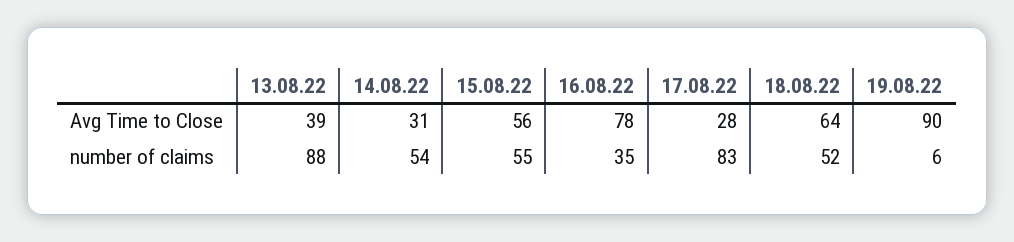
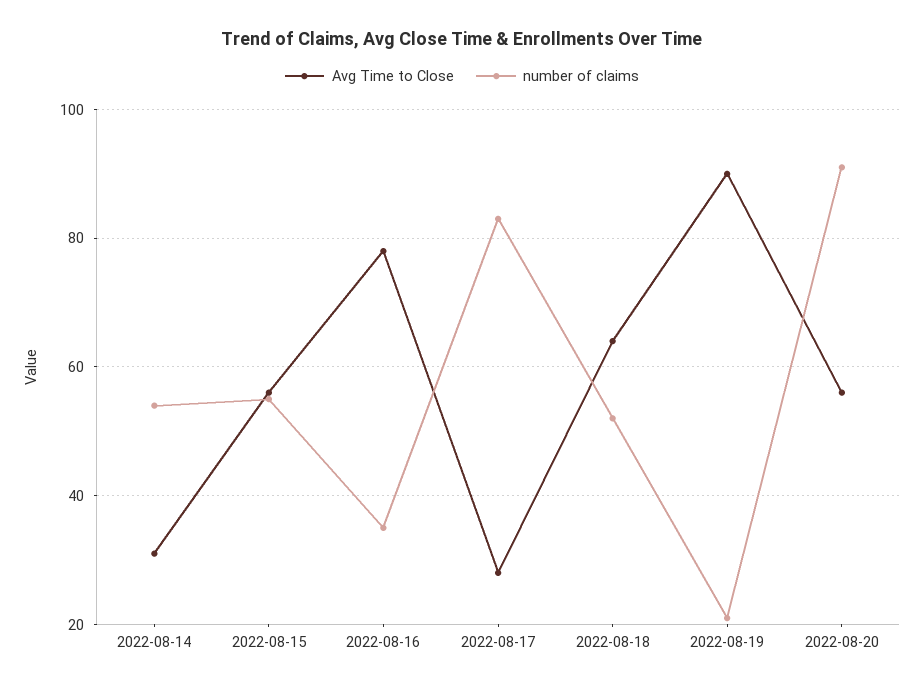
Avg Time to Close, 13.08.22: 39 -> none
number of claims, 13.08.22: 88 -> none
number of claims, 19.08.22: 6 -> 20
Avg Time to Close, 2022-08-20: none -> 55
number of claims, 2022-08-20: none -> 90

